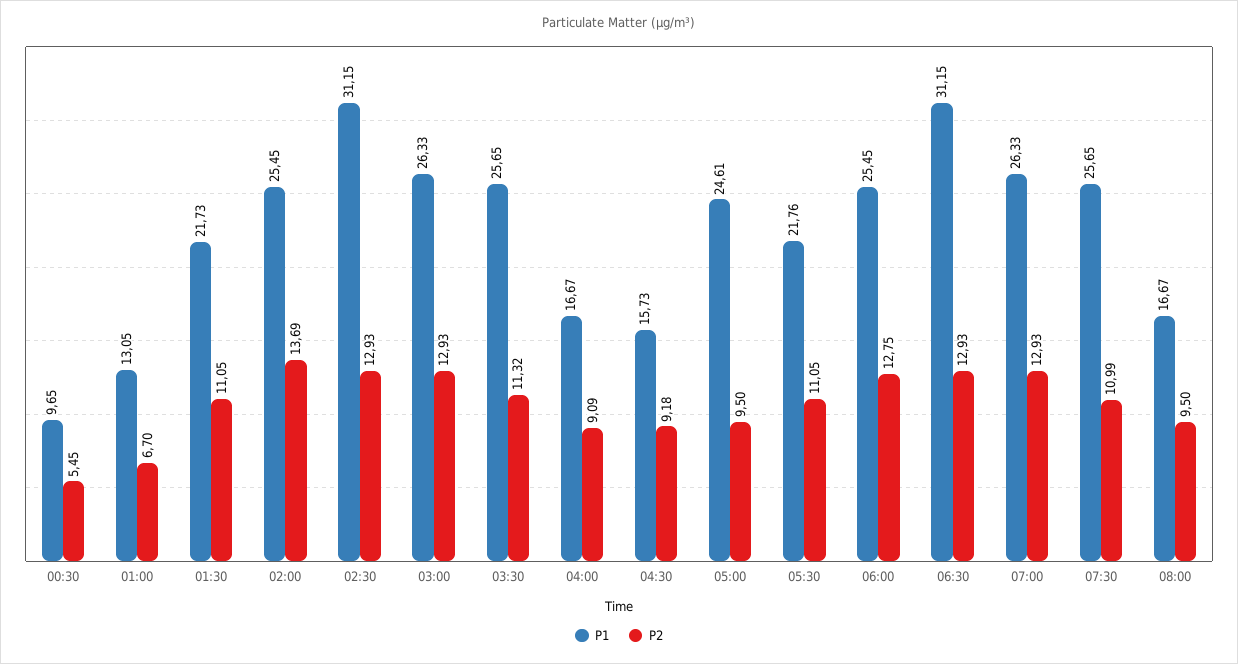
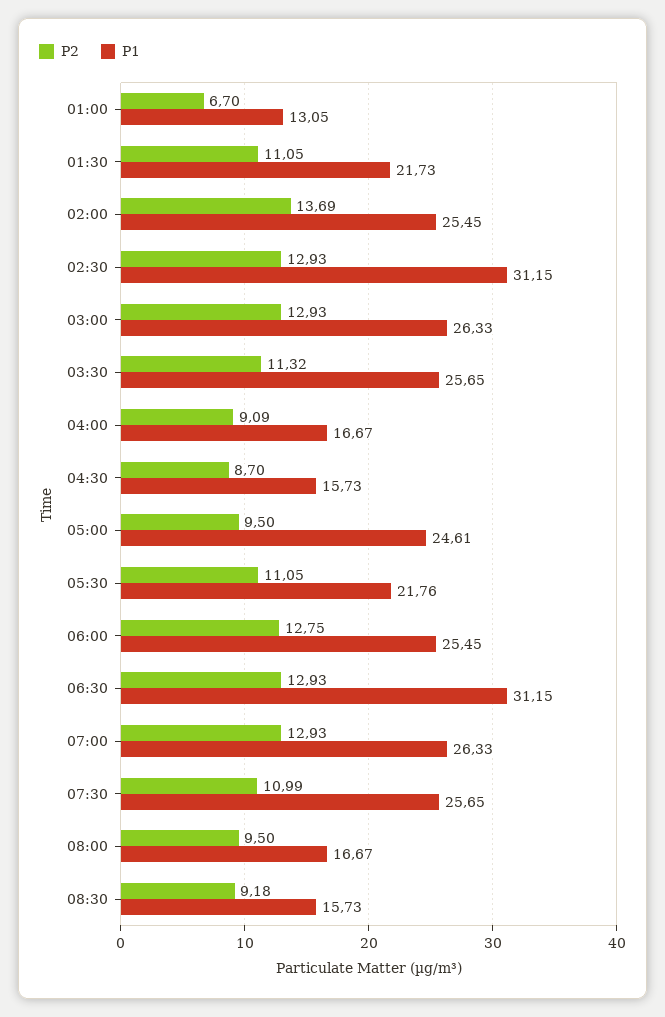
P1, 00:30: 9.65 -> none
P2, 00:30: 5.45 -> none
P2, 04:30: 9.18 -> 8.7
P2, 08:30: none -> 9.18
P1, 08:30: none -> 15.73

